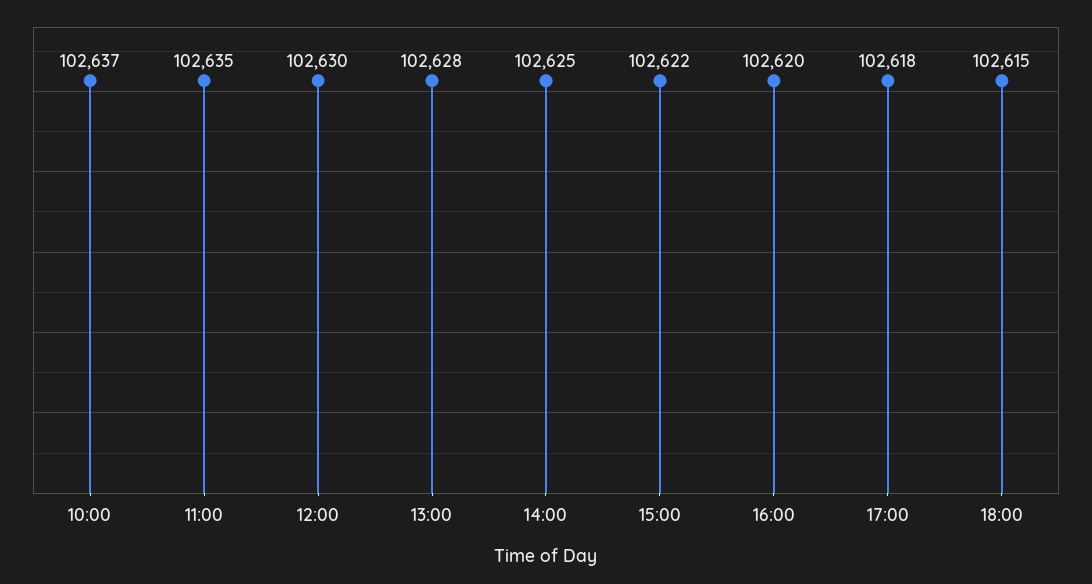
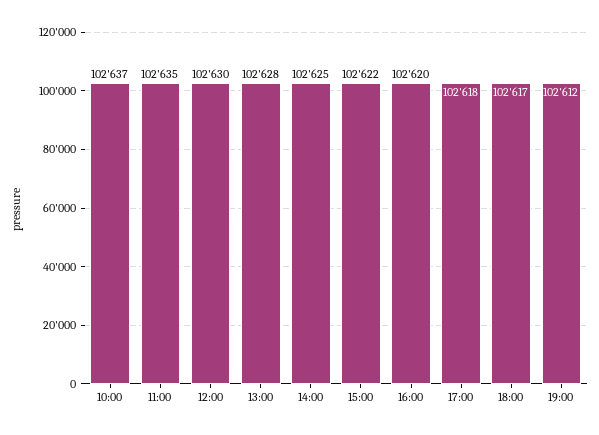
18:00: 102615 -> 102617
19:00: none -> 102612

